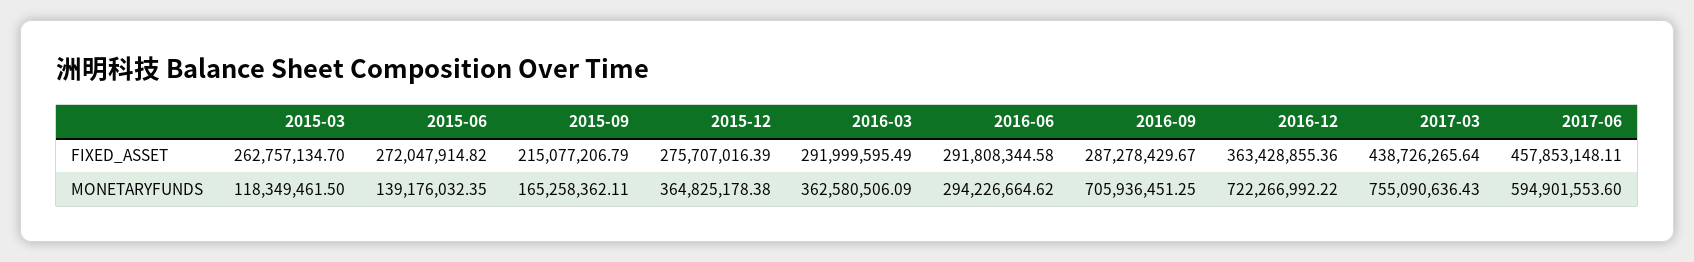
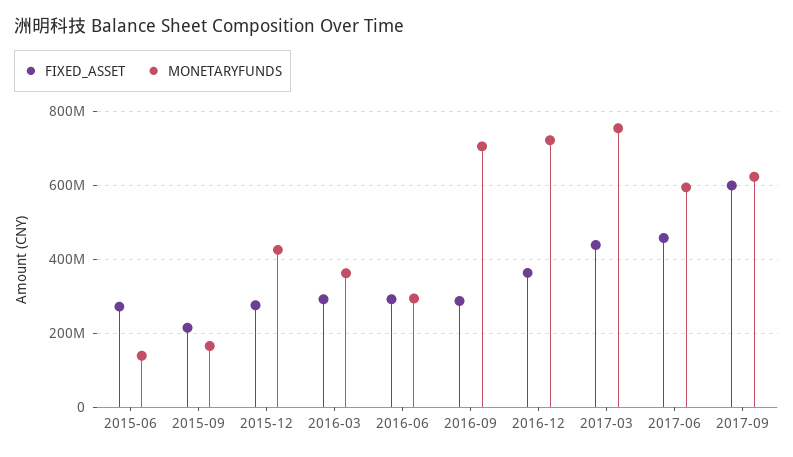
FIXED_ASSET, 2015-03: 262757134.7 -> none
MONETARYFUNDS, 2015-03: 118349461.5 -> none
MONETARYFUNDS, 2015-12: 364825178.38 -> 420000000
FIXED_ASSET, 2017-09: none -> 600000000
MONETARYFUNDS, 2017-09: none -> 620000000

